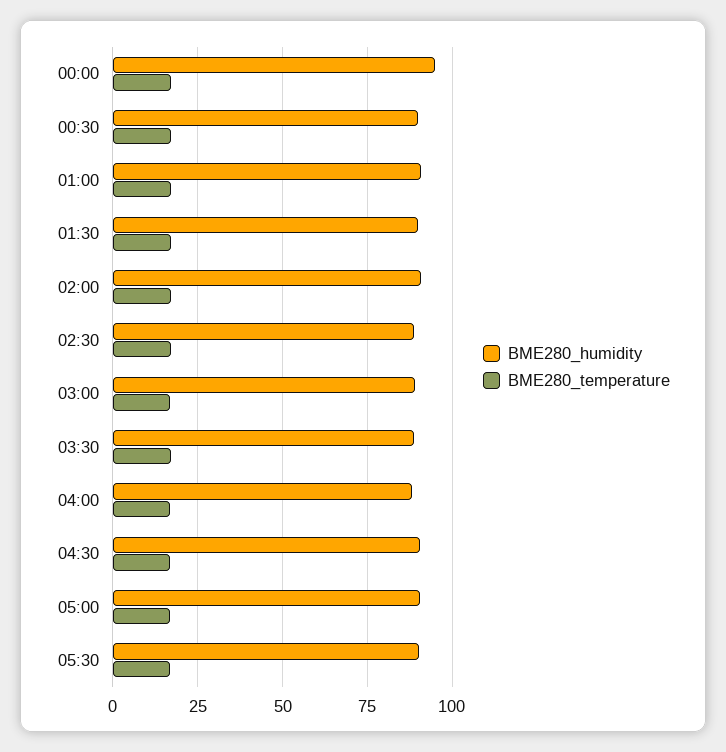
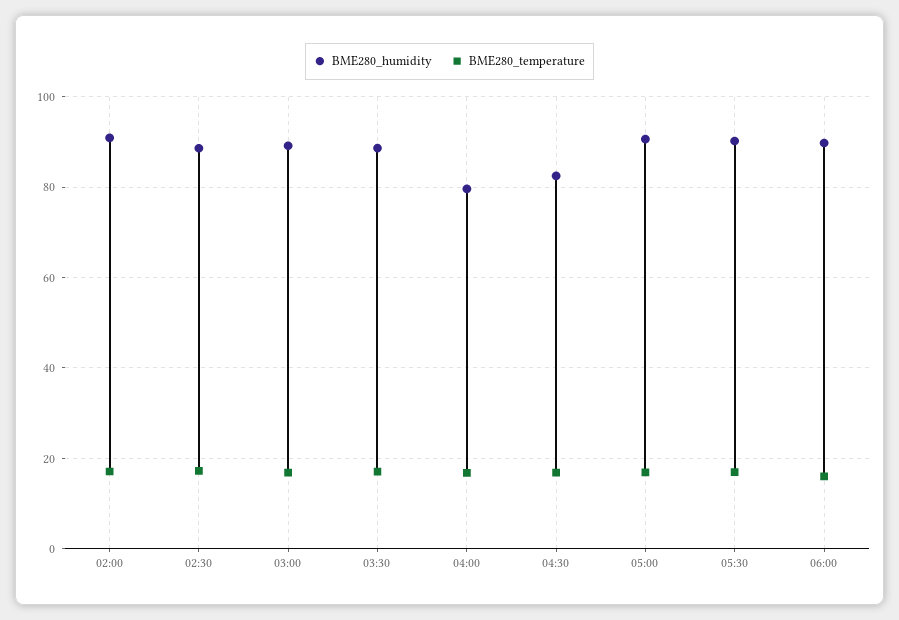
BME280_humidity, 00:00: 95 -> none
BME280_temperature, 00:00: 17.5 -> none
BME280_humidity, 00:30: 90 -> none
BME280_temperature, 00:30: 17.5 -> none
BME280_humidity, 01:00: 90 -> none
BME280_temperature, 01:00: 17.5 -> none
BME280_humidity, 01:30: 90 -> none
BME280_temperature, 01:30: 17.5 -> none
BME280_humidity, 04:00: 87.5 -> 80
BME280_humidity, 04:30: 90 -> 82
BME280_humidity, 06:00: none -> 90
BME280_temperature, 06:00: none -> 16

